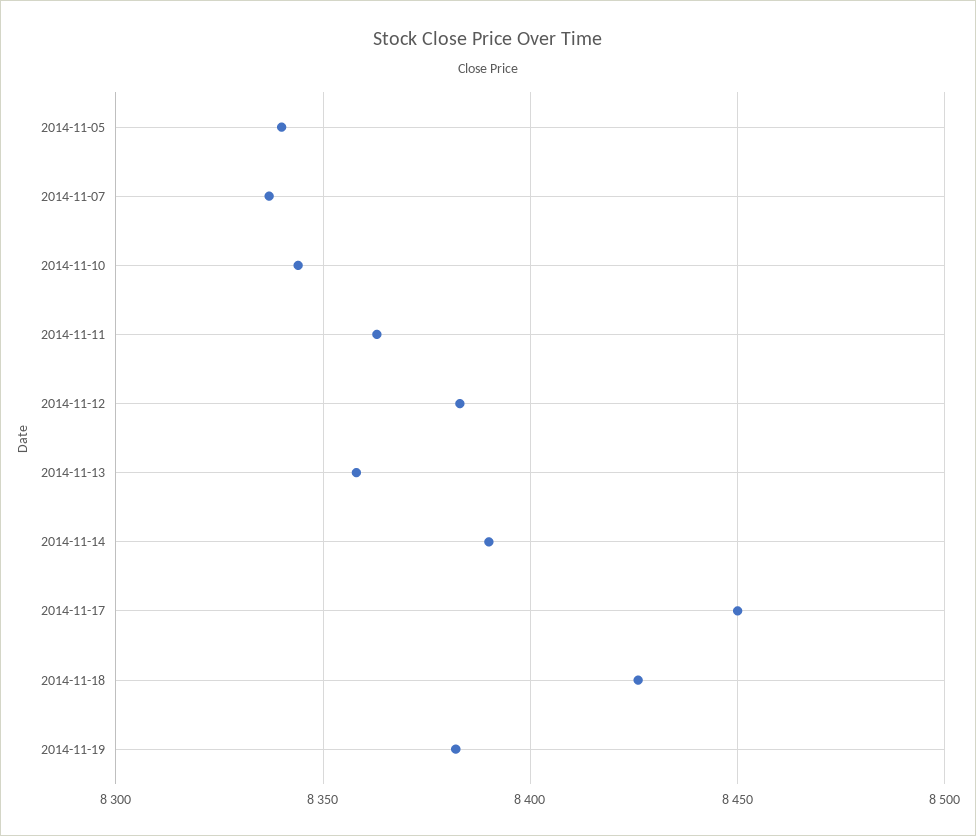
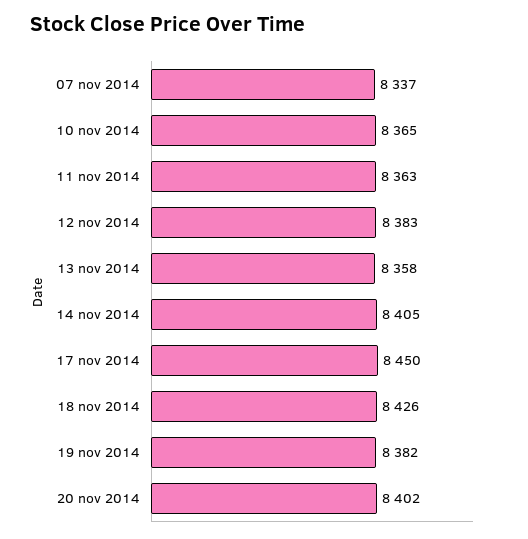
2014-11-05: 8340 -> none
2014-11-10: 8345 -> 8365
2014-11-14: 8390 -> 8405
20 nov 2014: none -> 8402

